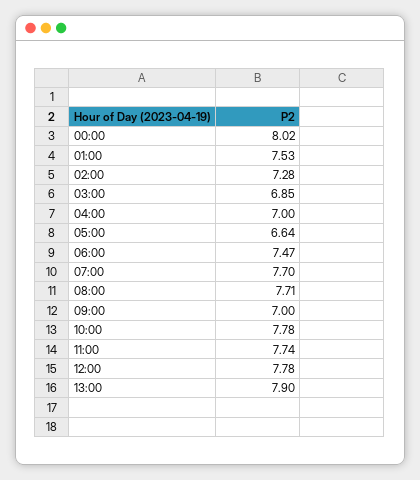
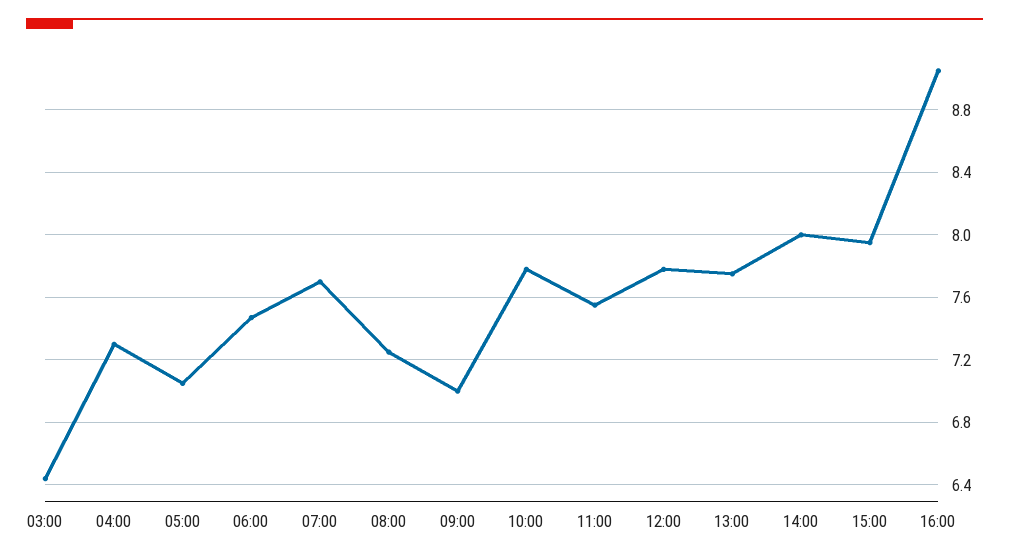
00:00: 8.02 -> none
01:00: 7.53 -> none
02:00: 7.28 -> none
03:00: 6.85 -> 6.45
04:00: 7 -> 7.3
05:00: 6.64 -> 7.05
08:00: 7.71 -> 7.25
11:00: 7.74 -> 7.55
13:00: 7.9 -> 7.75
14:00: none -> 8
15:00: none -> 7.95
16:00: none -> 9.05

